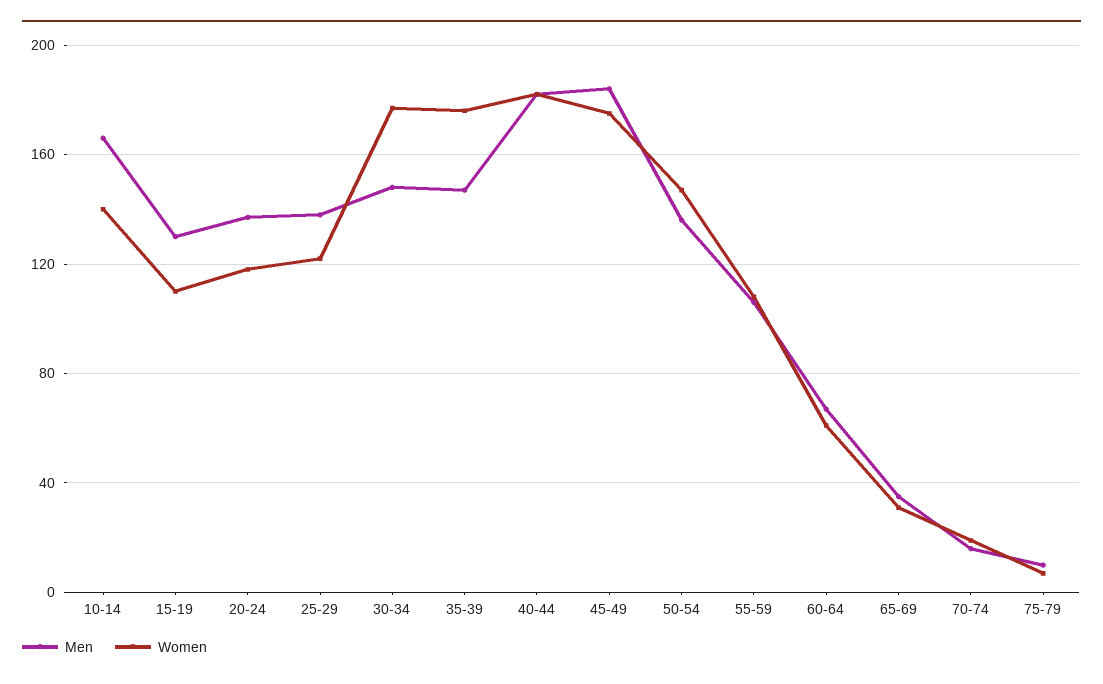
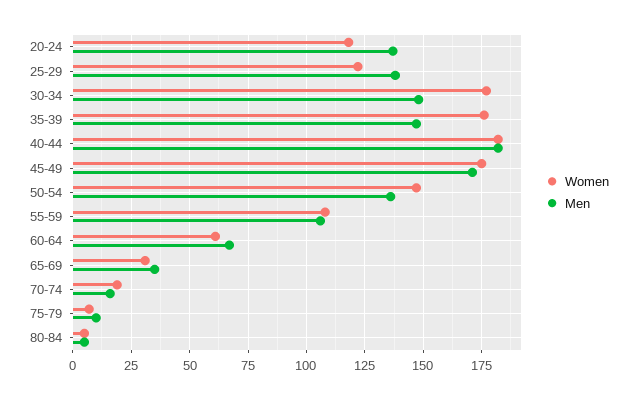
Men, 10-14: 165 -> none
Women, 10-14: 140 -> none
Men, 15-19: 130 -> none
Women, 15-19: 110 -> none
Men, 45-49: 185 -> 170
Women, 80-84: none -> 5
Men, 80-84: none -> 5

